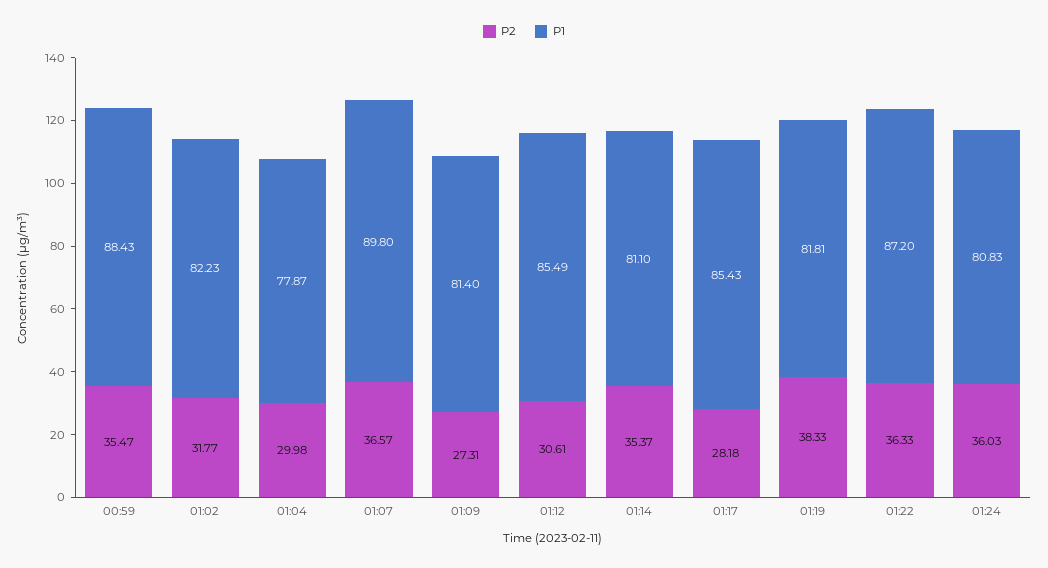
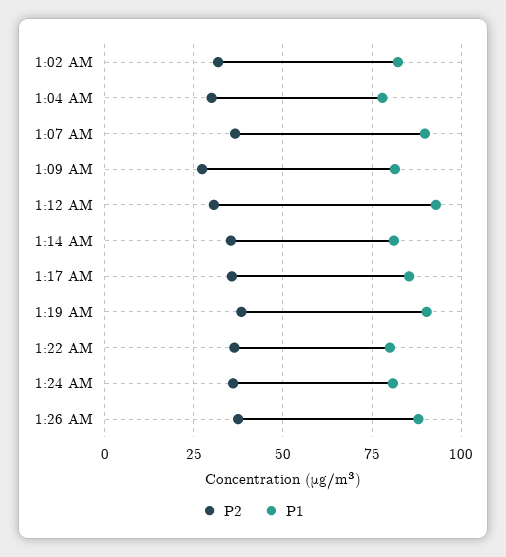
P2, 00:59: 35.47 -> none
P1, 00:59: 88.43 -> none
P1, 01:12: 85.49 -> 92.5
P2, 01:17: 28.18 -> 35
P1, 01:19: 81.81 -> 90
P1, 01:22: 87.2 -> 80
P2, 1:26 AM: none -> 37.5
P1, 1:26 AM: none -> 87.5

